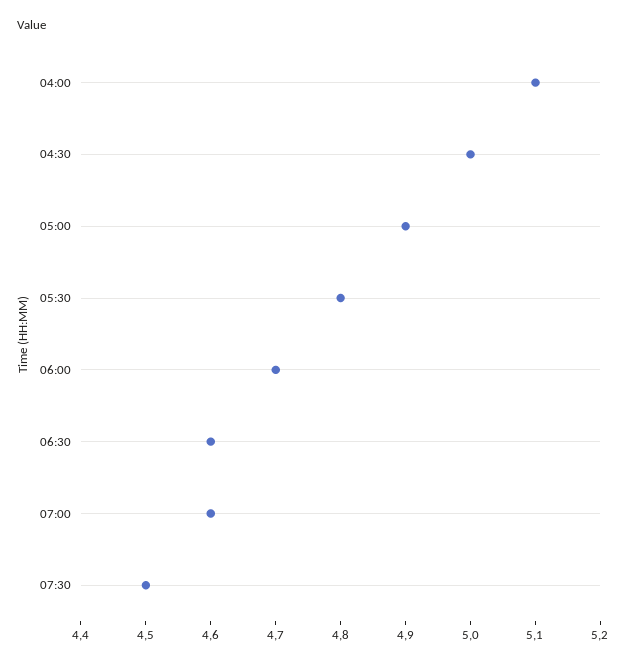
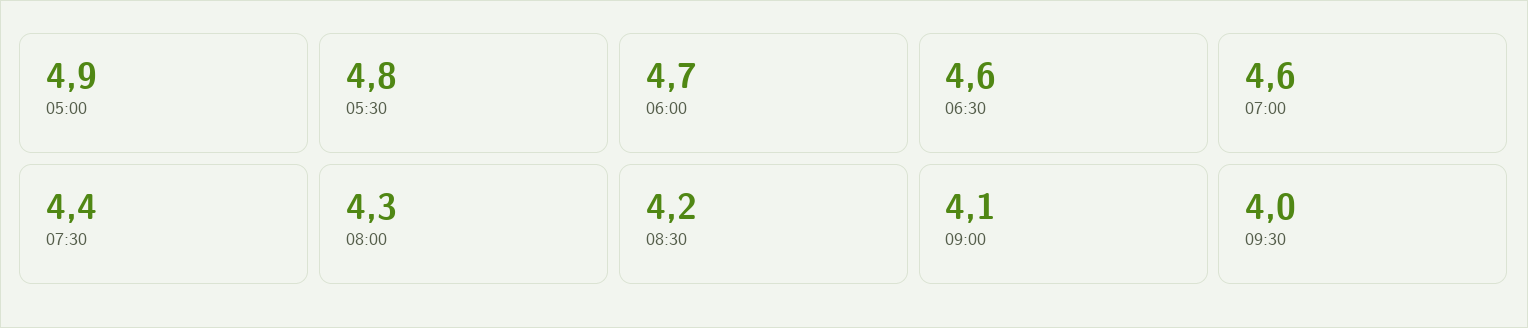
04:00: 5.1 -> none
04:30: 5 -> none
07:30: 4.5 -> 4.4
08:00: none -> 4.3
08:30: none -> 4.2
09:00: none -> 4.1
09:30: none -> 4

